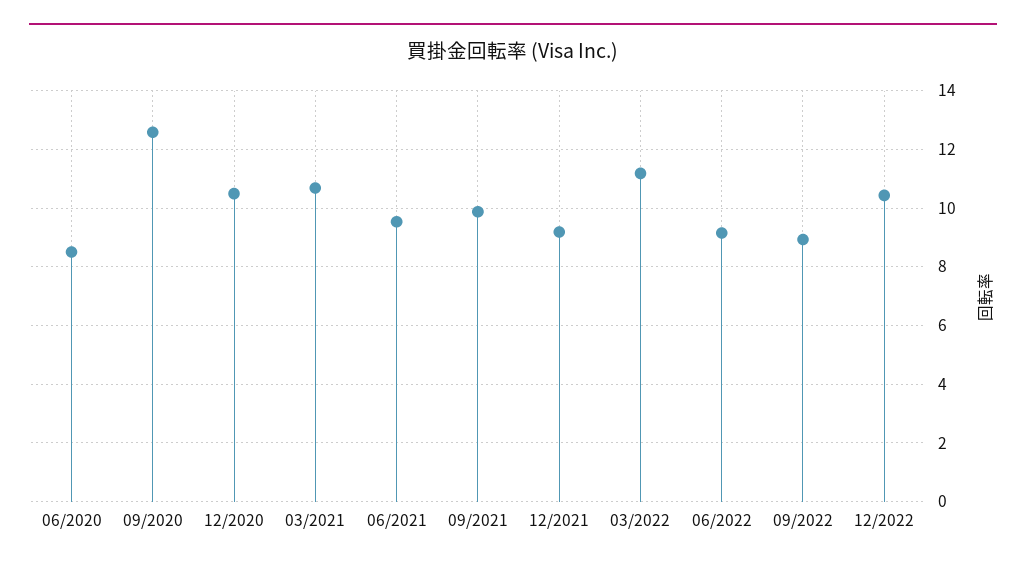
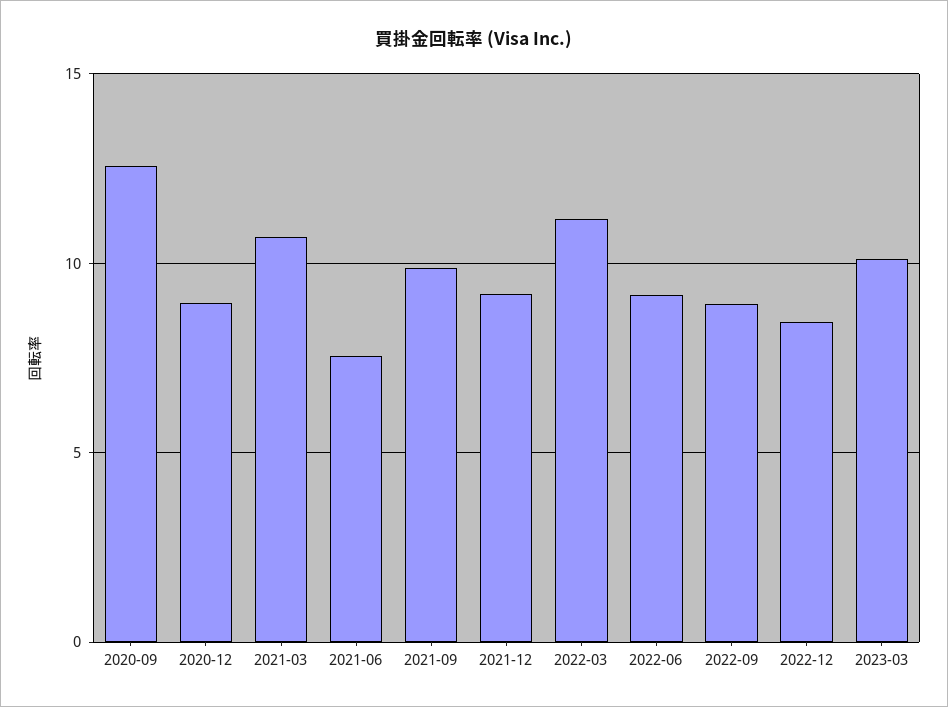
06/2020: 8.5 -> none
12/2020: 10.5 -> 9
06/2021: 9.5 -> 7.5
12/2022: 10.5 -> 8.5
2023-03: none -> 10

